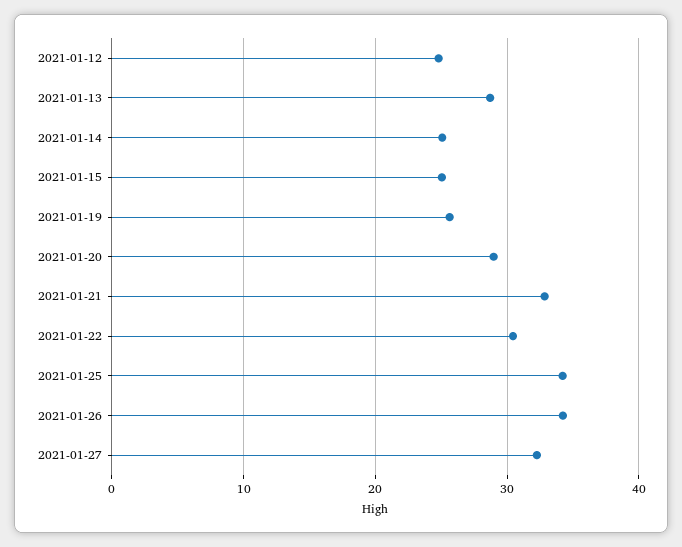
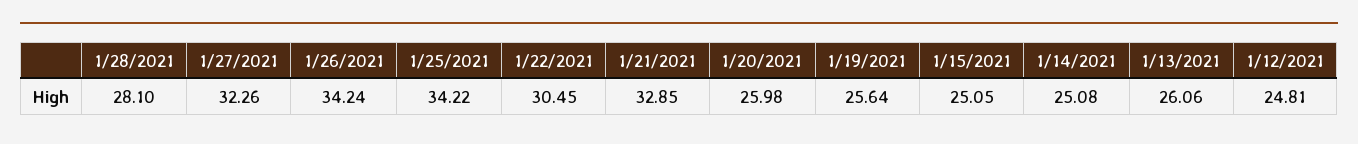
2021-01-13: 29 -> 26.06
2021-01-20: 29 -> 25.98
1/28/2021: none -> 28.1

